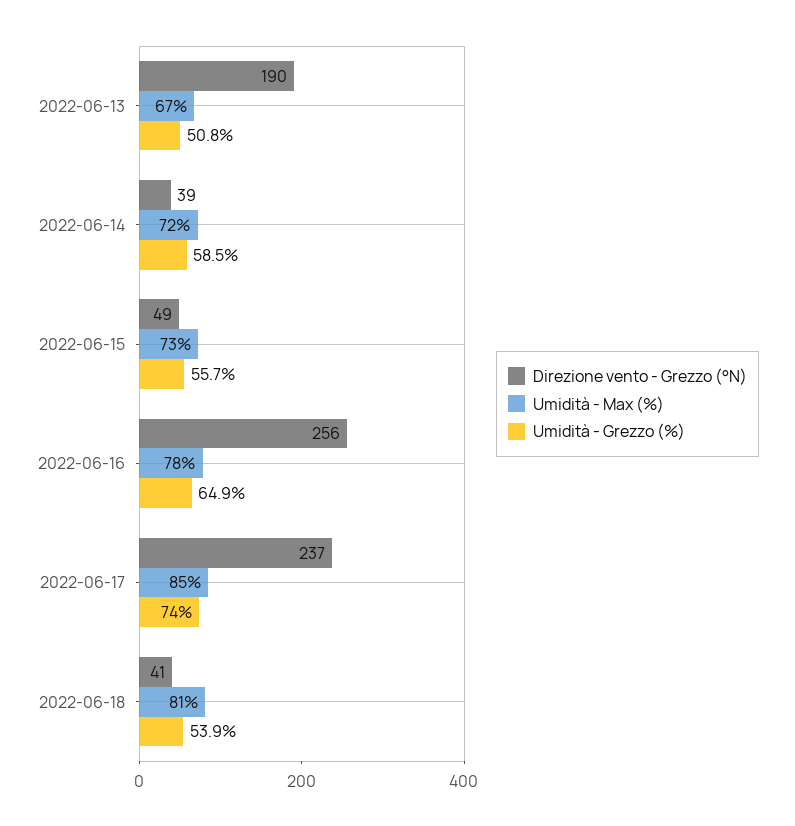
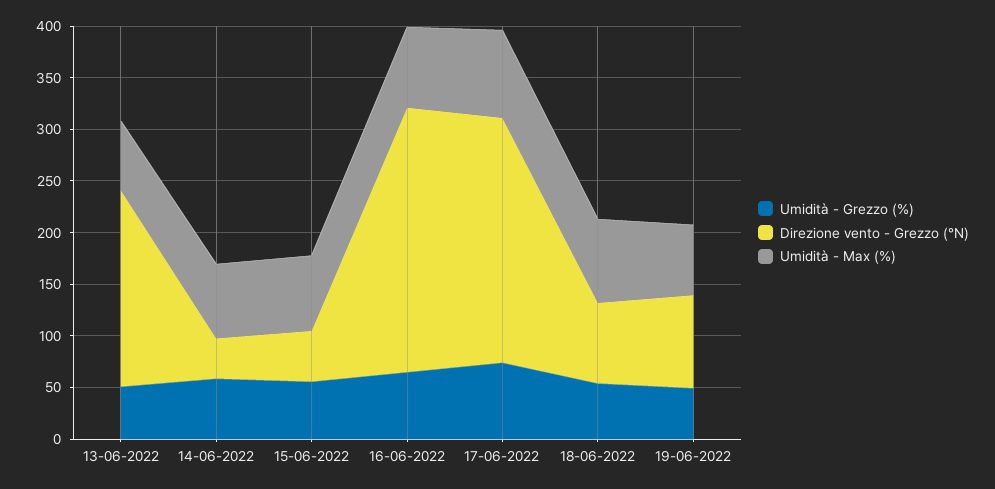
Direzione vento - Grezzo (°N), 2022-06-18: 41 -> 80
Umidità - Grezzo (%), 19-06-2022: none -> 50
Direzione vento - Grezzo (°N), 19-06-2022: none -> 90
Umidità - Max (%), 19-06-2022: none -> 70

